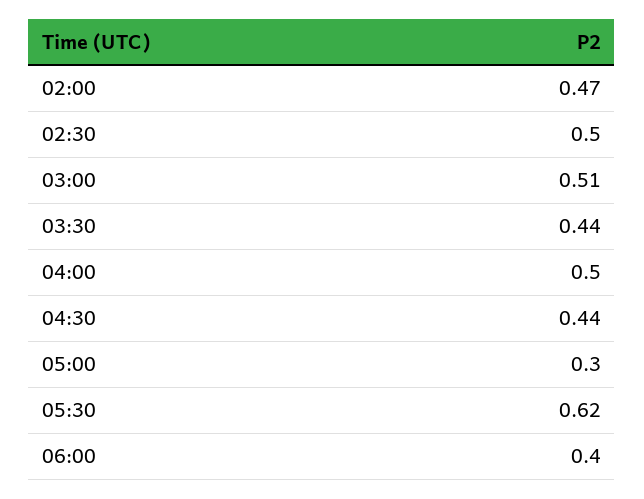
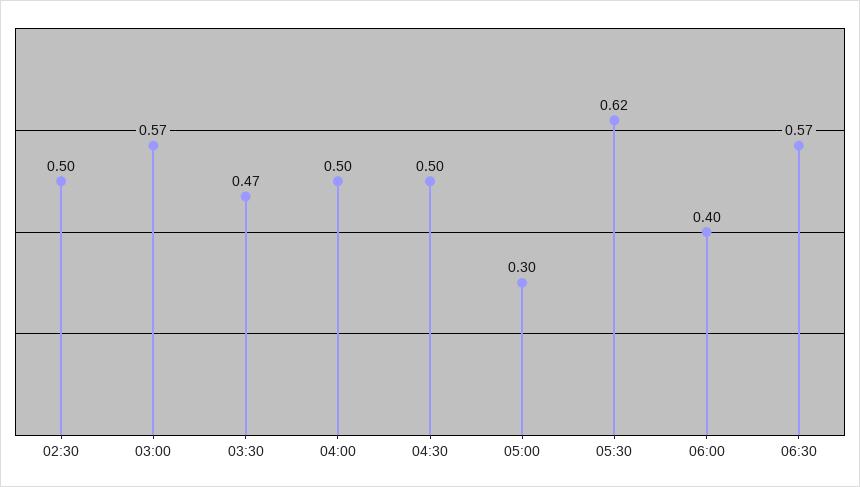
02:00: 0.47 -> none
03:00: 0.51 -> 0.57
03:30: 0.44 -> 0.47
04:30: 0.44 -> 0.5
06:30: none -> 0.57

